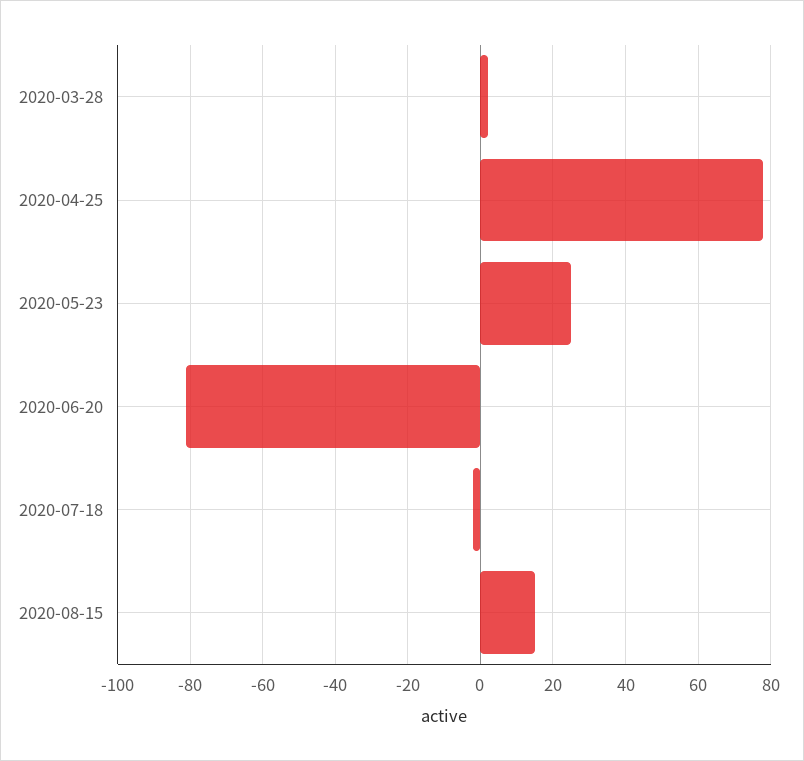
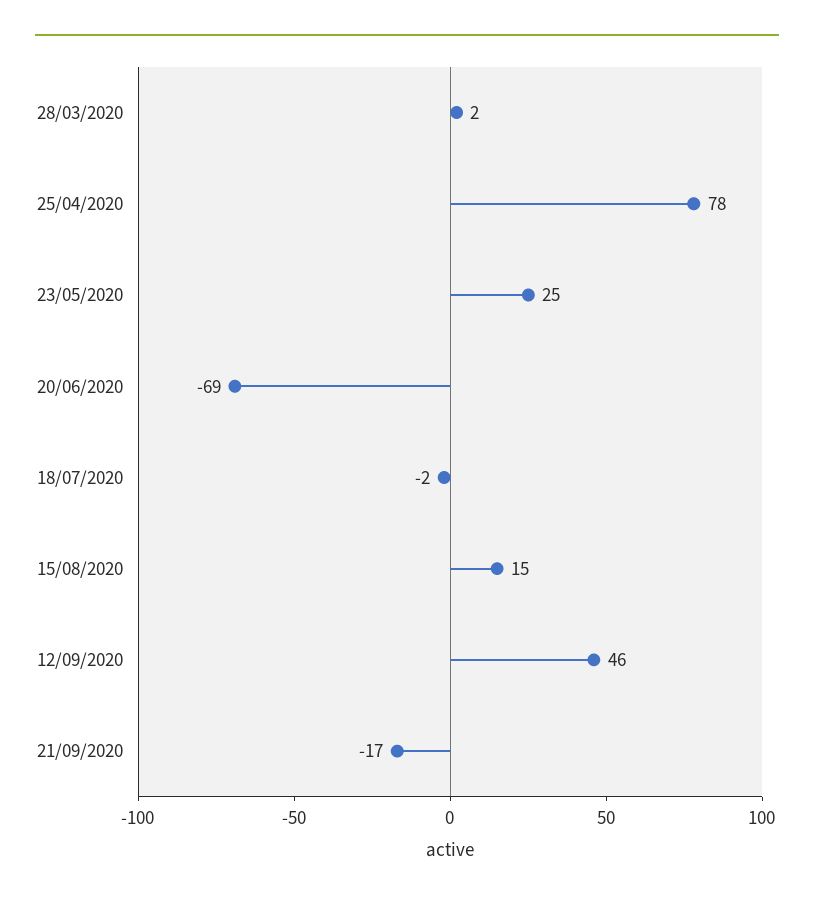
2020-06-20: -80 -> -69
12/09/2020: none -> 46
21/09/2020: none -> -17

